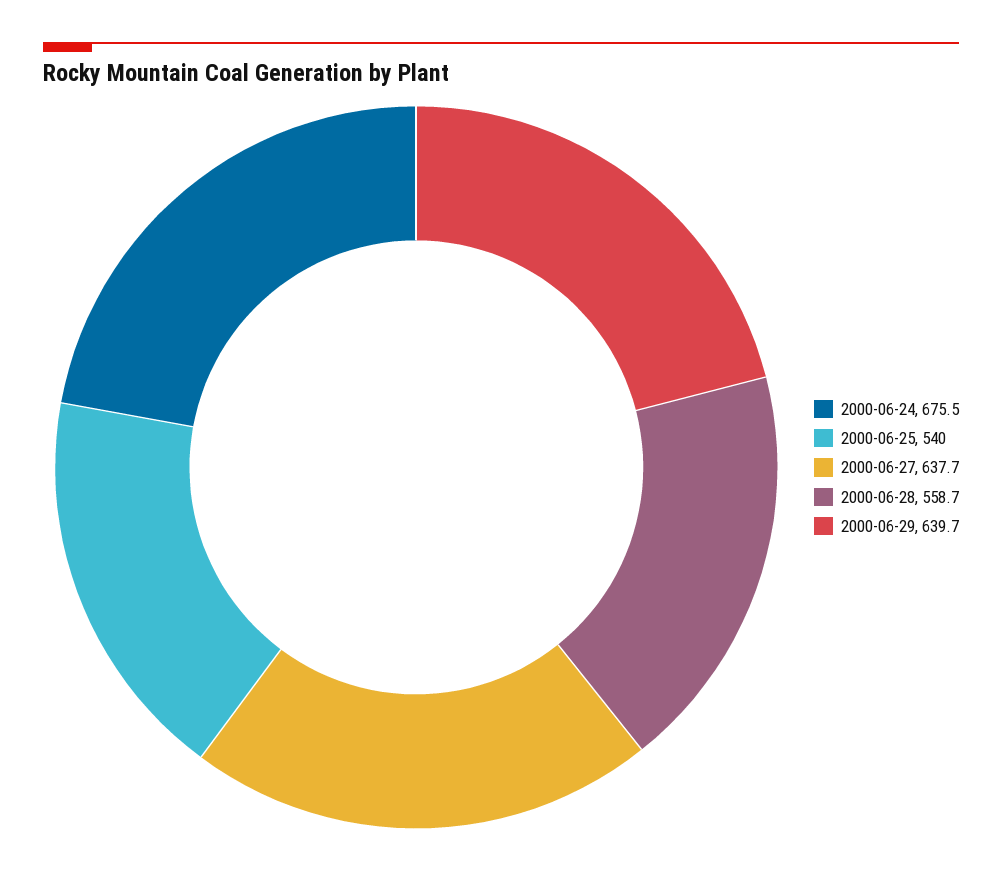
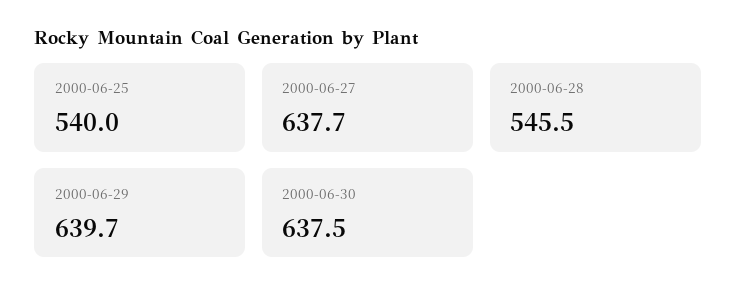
2000-06-24: 675.5 -> none
2000-06-28: 558.7 -> 545.5
2000-06-30: none -> 637.5

